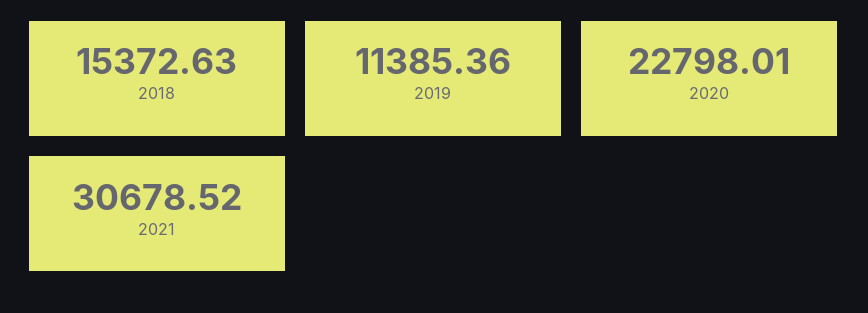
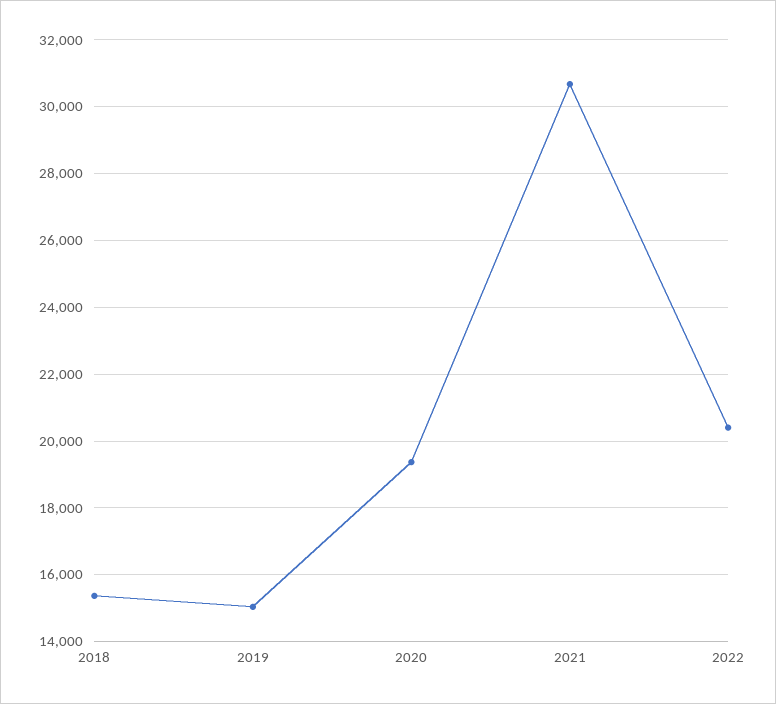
2019: 11385.36 -> 15000
2020: 22798.01 -> 19400
2022: none -> 20400

